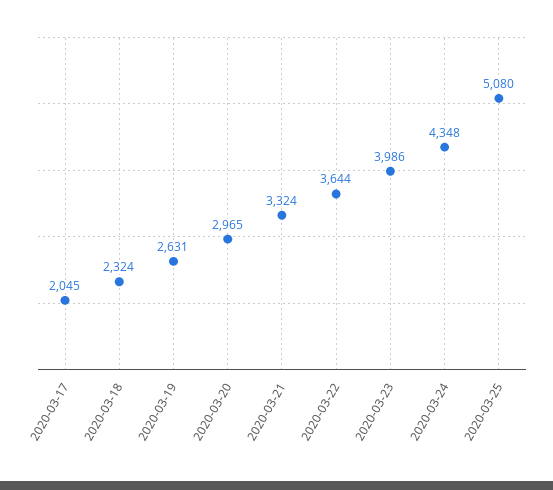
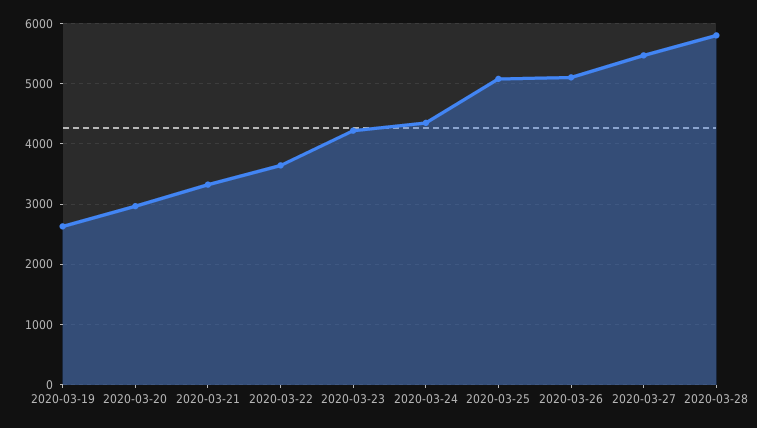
2020-03-17: 2045 -> none
2020-03-18: 2324 -> none
2020-03-23: 3986 -> 4200
2020-03-26: none -> 5100
2020-03-27: none -> 5500
2020-03-28: none -> 5800

